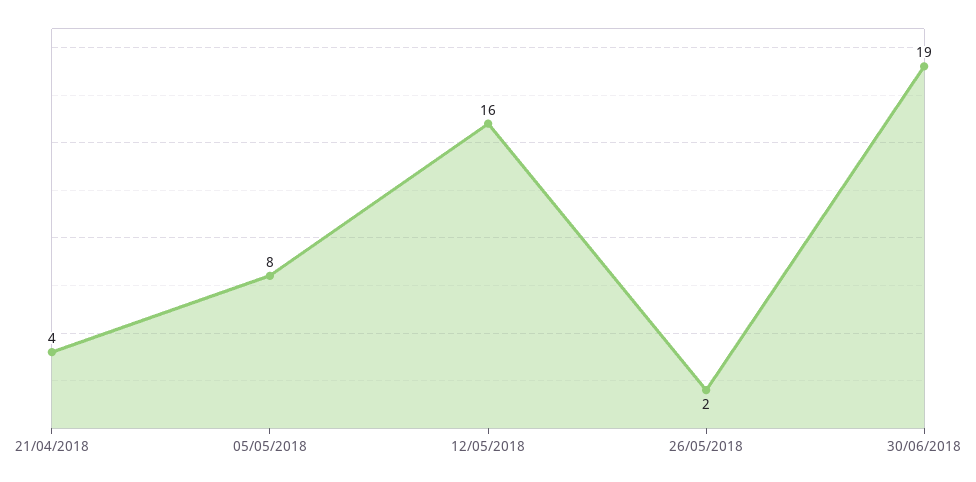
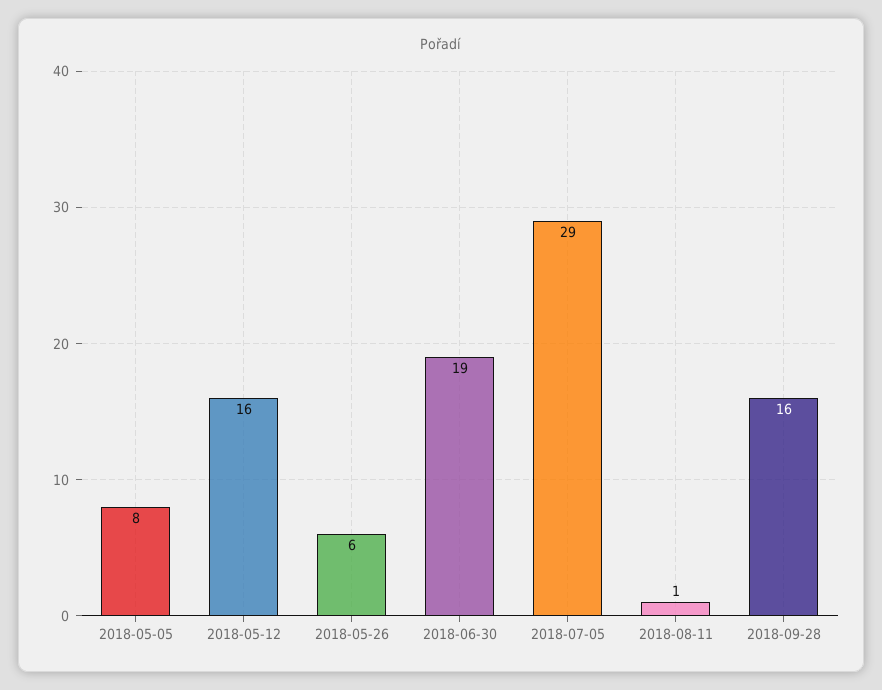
21/04/2018: 4 -> none
26/05/2018: 2 -> 6
2018-07-05: none -> 29
2018-08-11: none -> 1
2018-09-28: none -> 16

